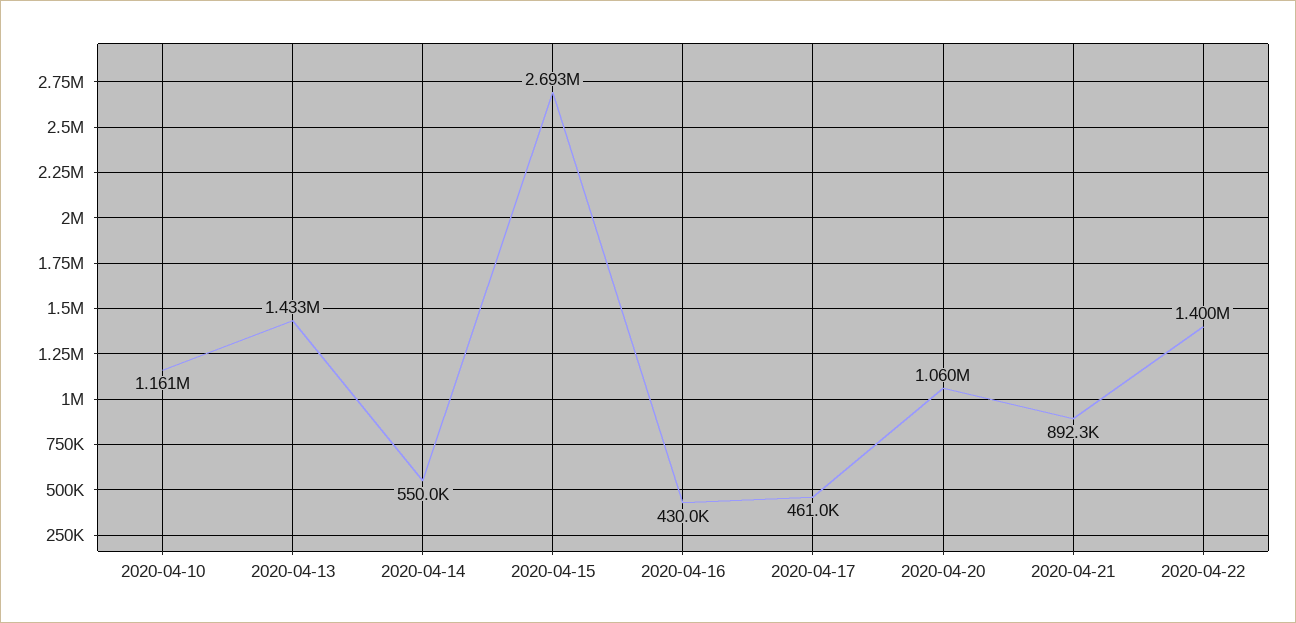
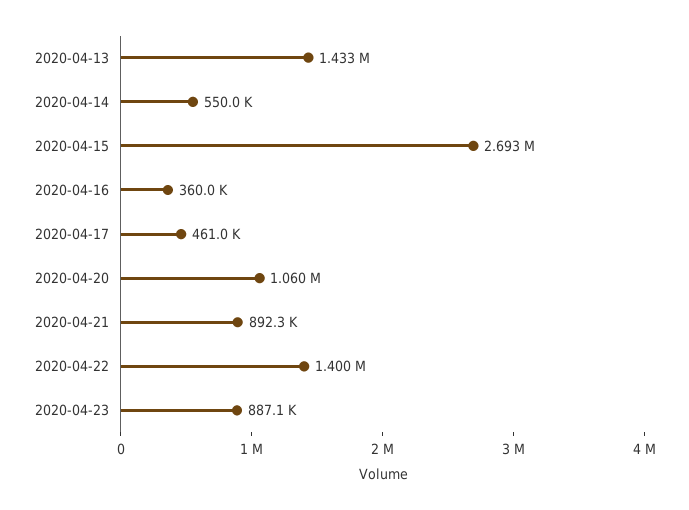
2020-04-10: 1161000 -> none
2020-04-16: 430000 -> 360000
2020-04-23: none -> 887100

